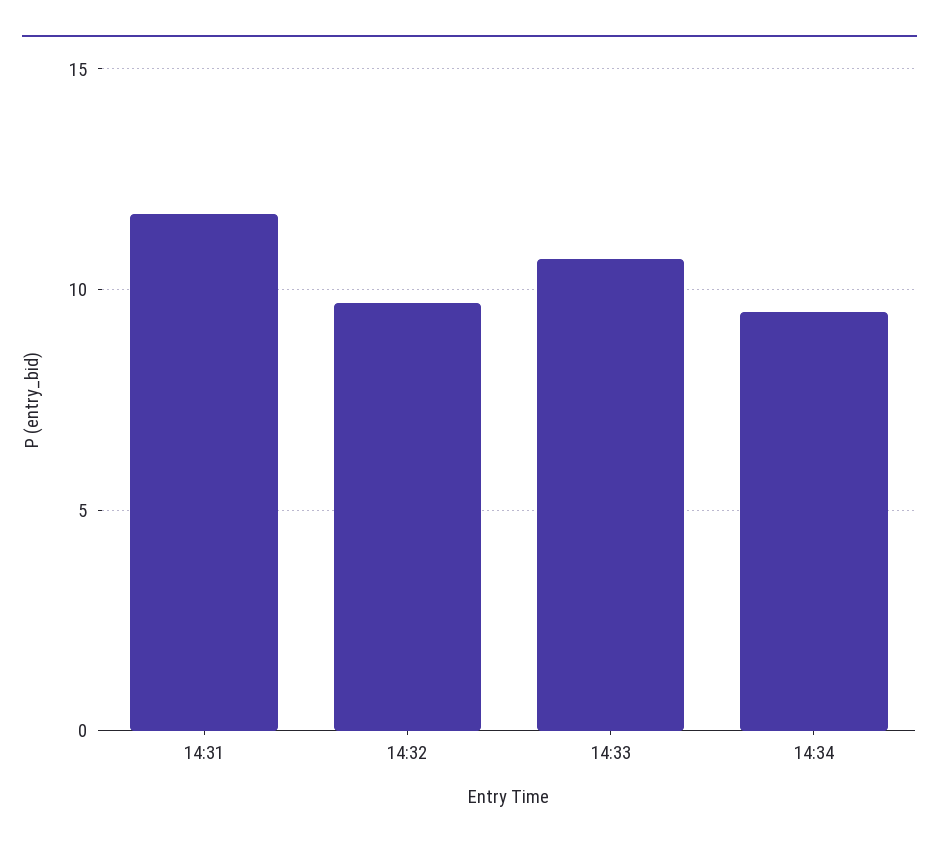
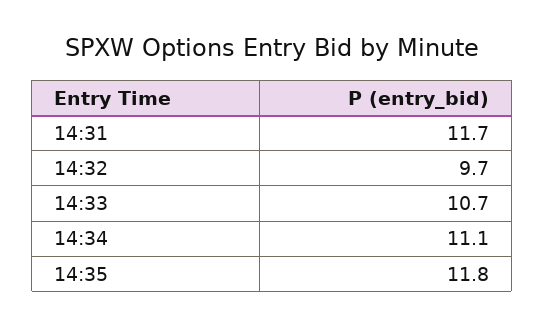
14:34: 9.5 -> 11.1
14:35: none -> 11.8

